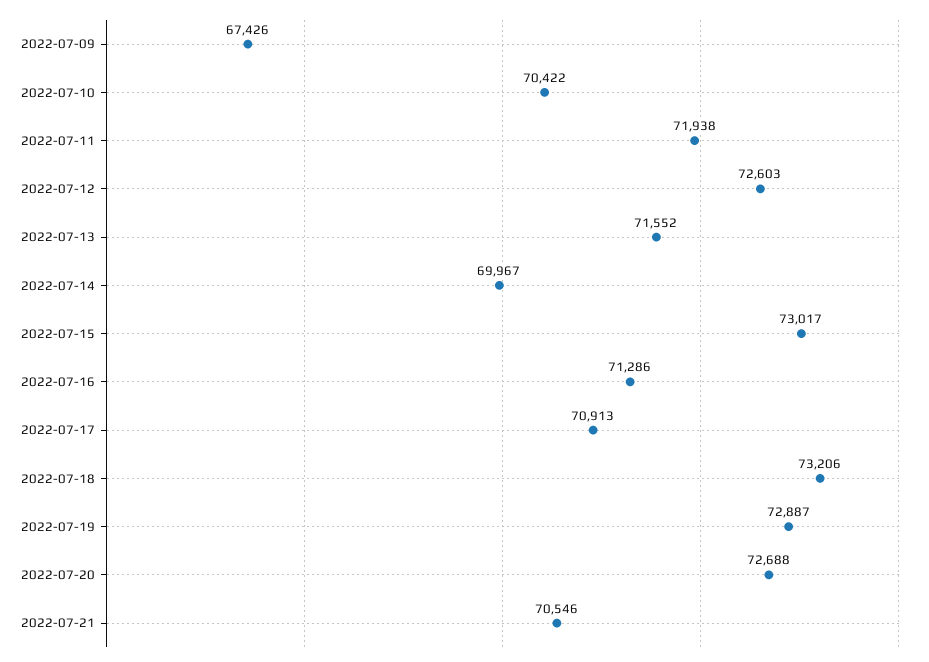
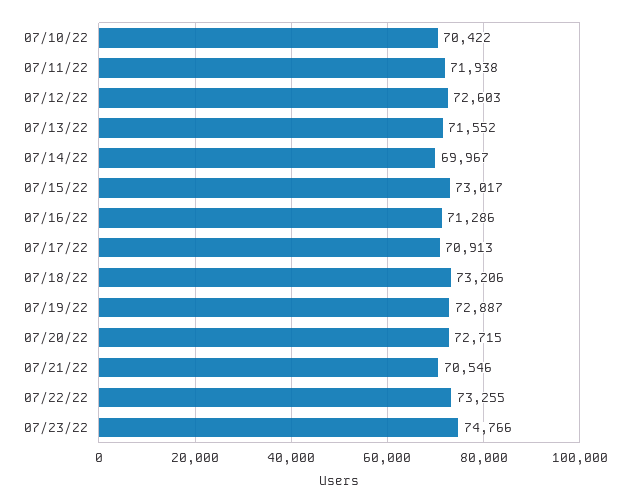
2022-07-09: 67426 -> none
2022-07-20: 72688 -> 72715
07/22/22: none -> 73255
07/23/22: none -> 74766

